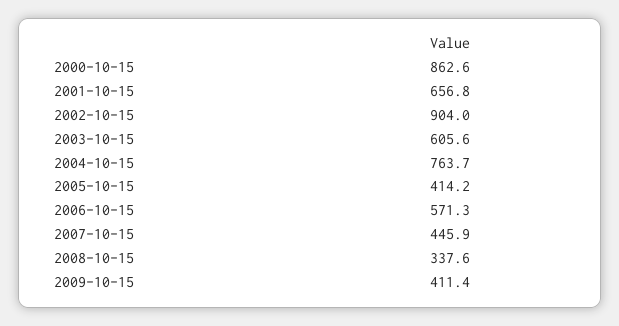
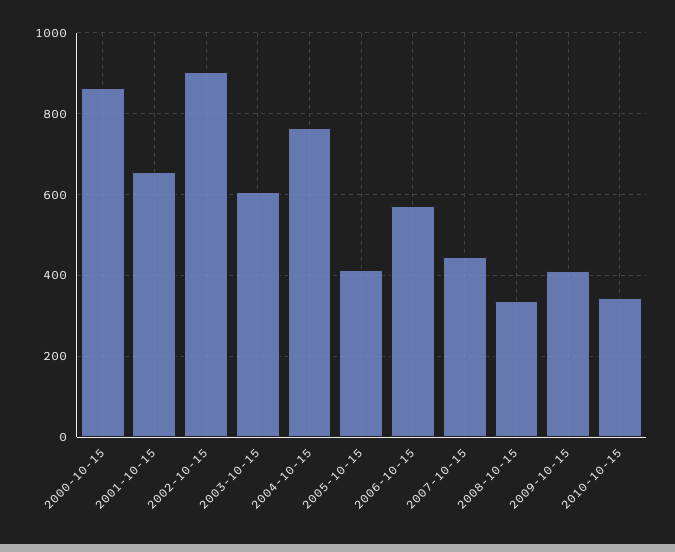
2010-10-15: none -> 340

